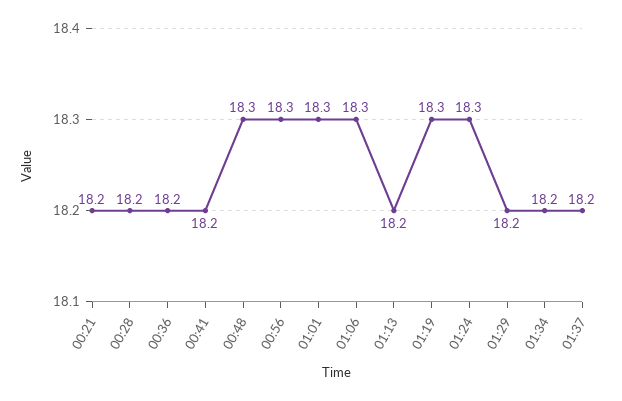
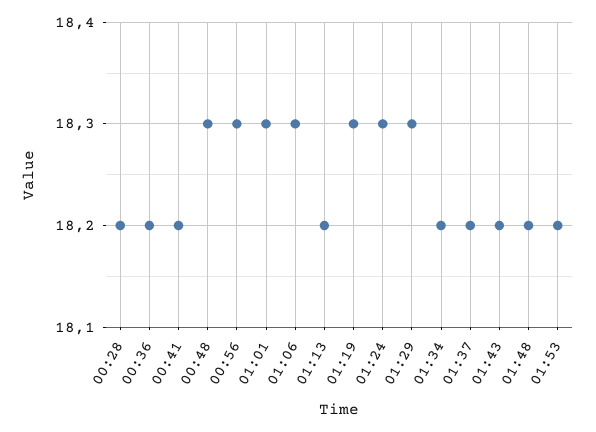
00:21: 18.2 -> none
01:29: 18.2 -> 18.3
01:43: none -> 18.2
01:48: none -> 18.2
01:53: none -> 18.2

